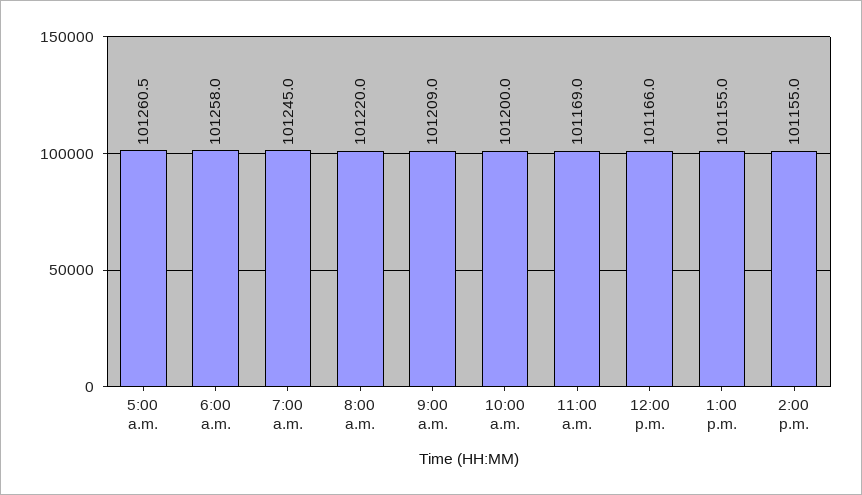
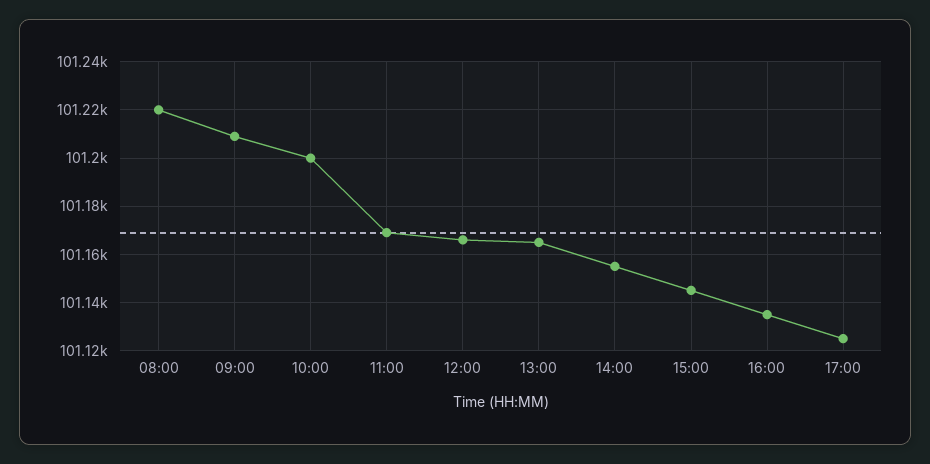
5:00 a.m.: 101260.5 -> none
6:00 a.m.: 101258 -> none
7:00 a.m.: 101245 -> none
1:00 p.m.: 101155 -> 101165
15:00: none -> 101145
16:00: none -> 101135
17:00: none -> 101125

